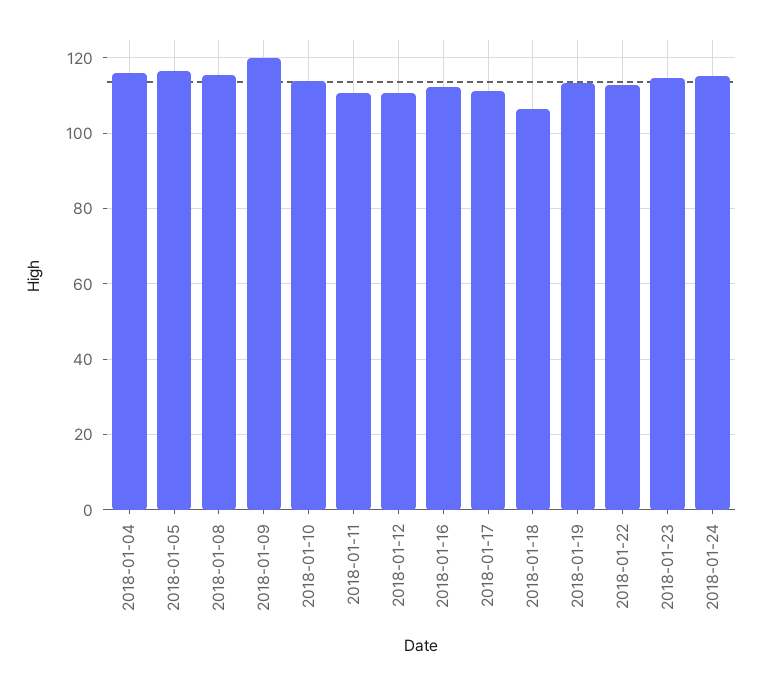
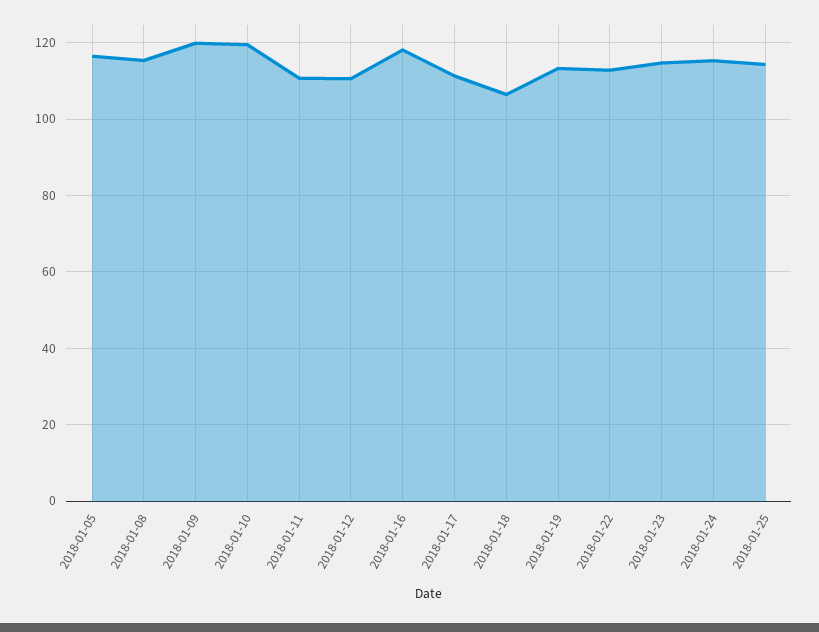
2018-01-04: 116 -> none
2018-01-10: 114 -> 120
2018-01-16: 112 -> 118
2018-01-25: none -> 114

